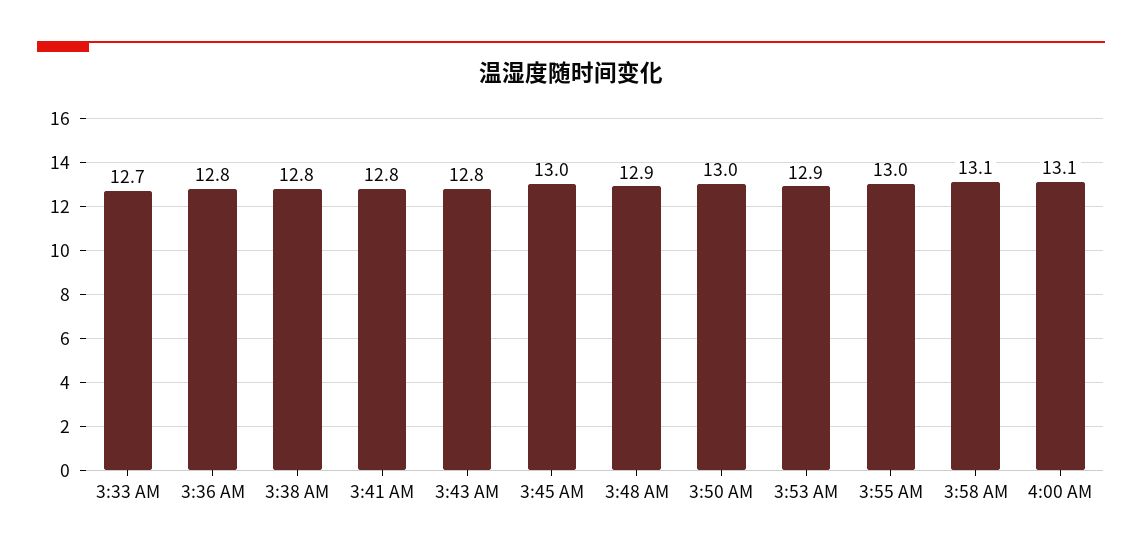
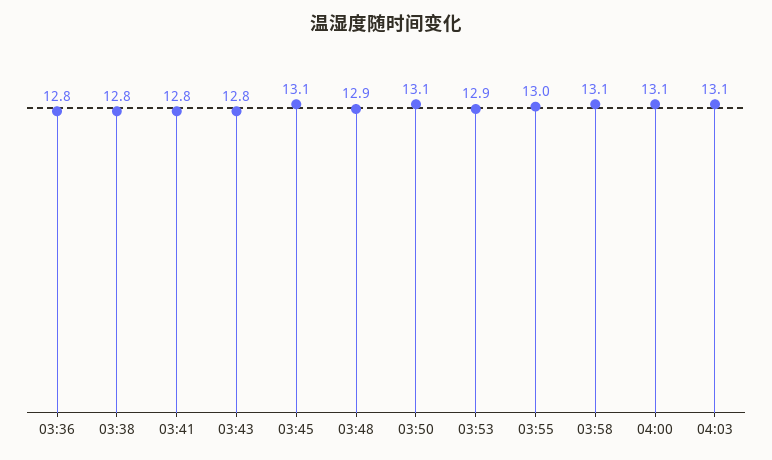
3:33 AM: 12.7 -> none
3:45 AM: 13 -> 13.1
3:50 AM: 13 -> 13.1
04:03: none -> 13.1

